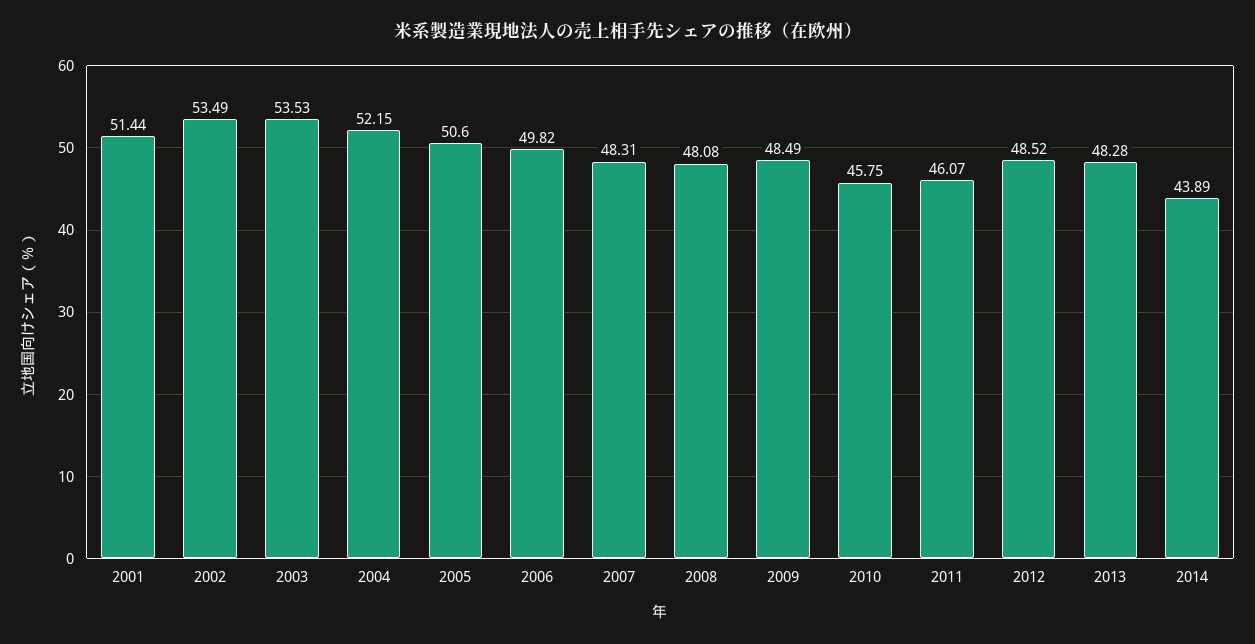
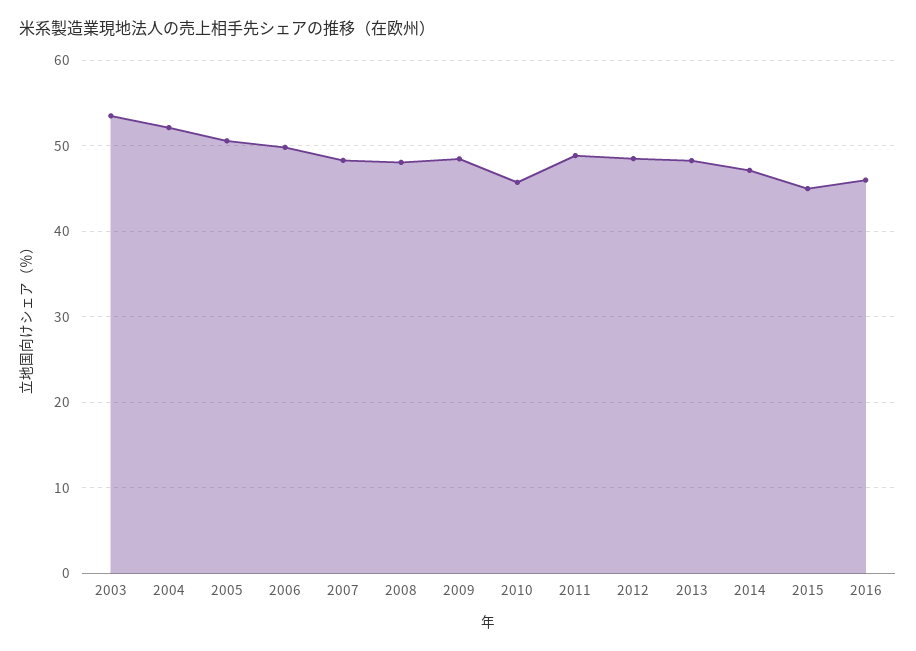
2001: 51.44 -> none
2002: 53.49 -> none
2011: 46.07 -> 49
2014: 43.89 -> 47
2015: none -> 45
2016: none -> 46

